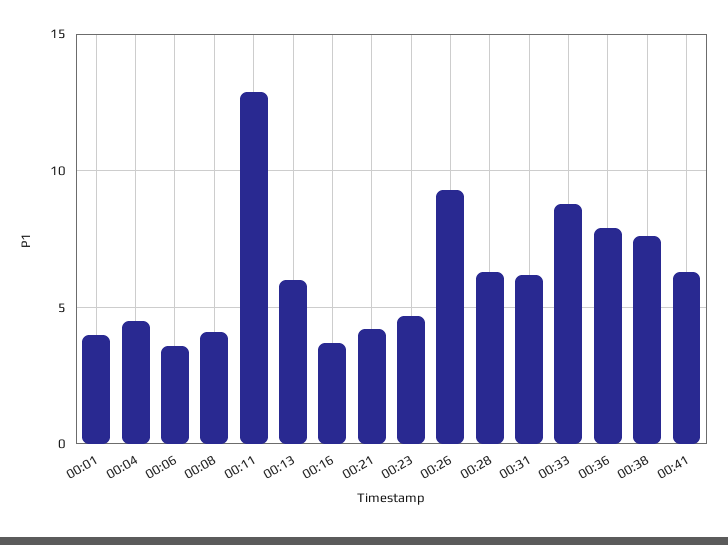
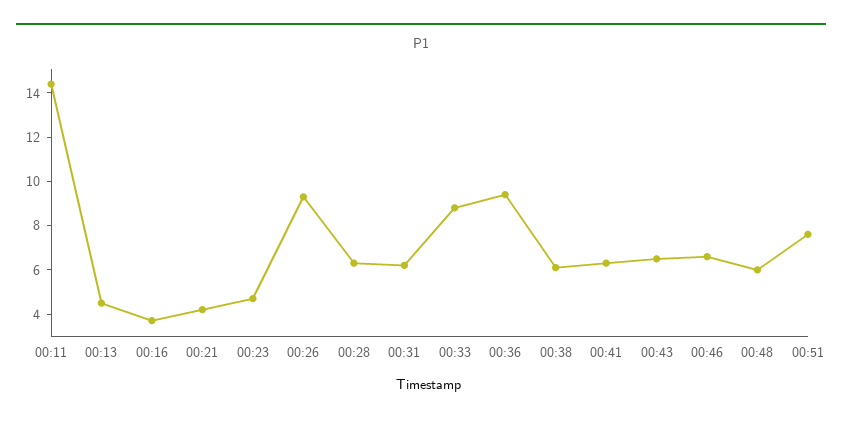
00:01: 4 -> none
00:04: 4.5 -> none
00:06: 3.5 -> none
00:08: 4 -> none
00:11: 13 -> 14.5
00:13: 6 -> 4.5
00:36: 8 -> 9.5
00:38: 7.5 -> 6
00:43: none -> 6.5
00:46: none -> 6.5
00:48: none -> 6
00:51: none -> 7.5

